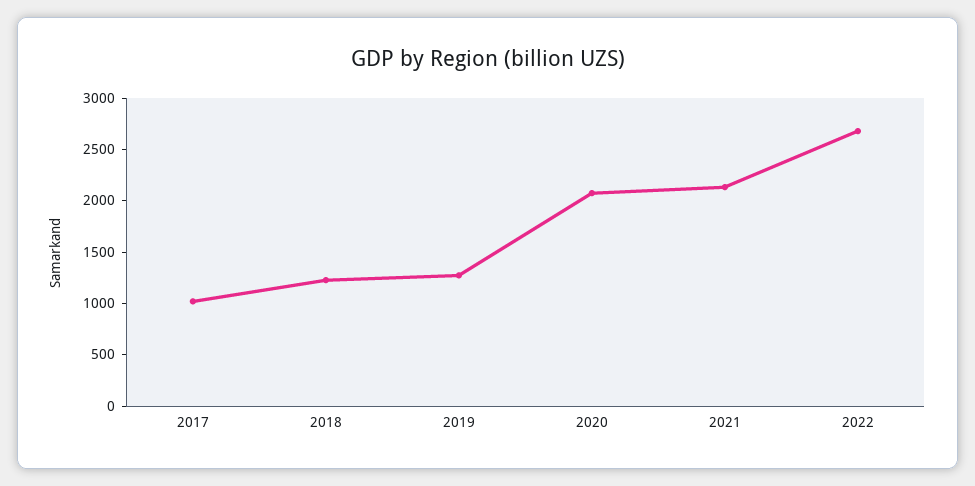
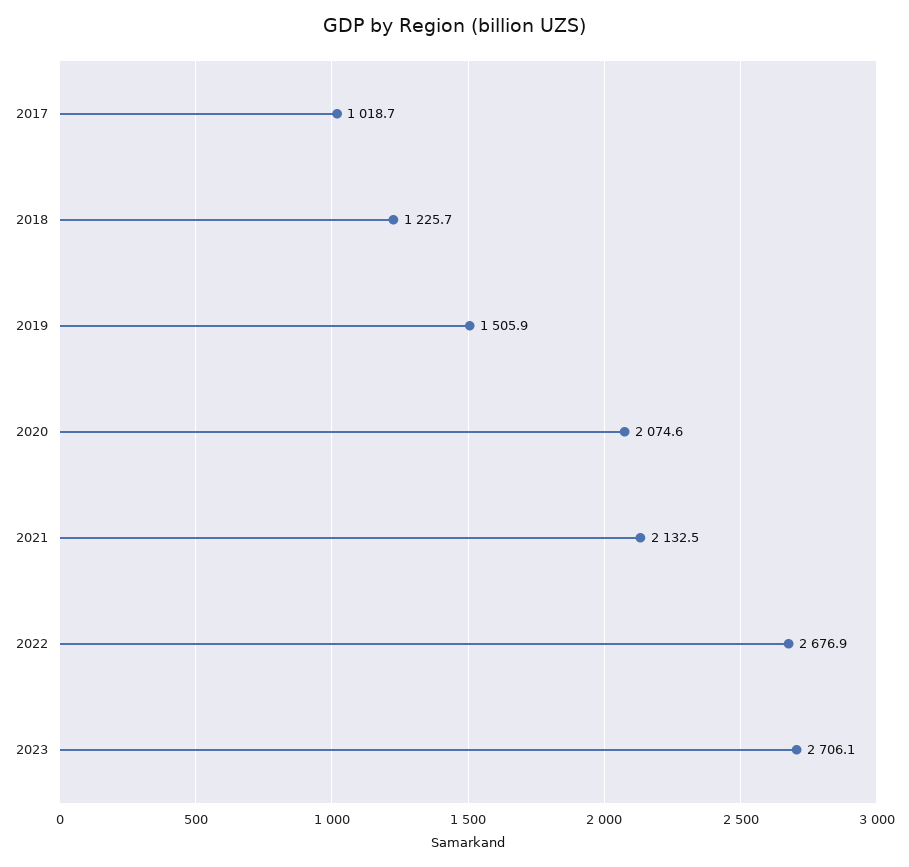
2019: 1300 -> 1505.9
2023: none -> 2706.1

